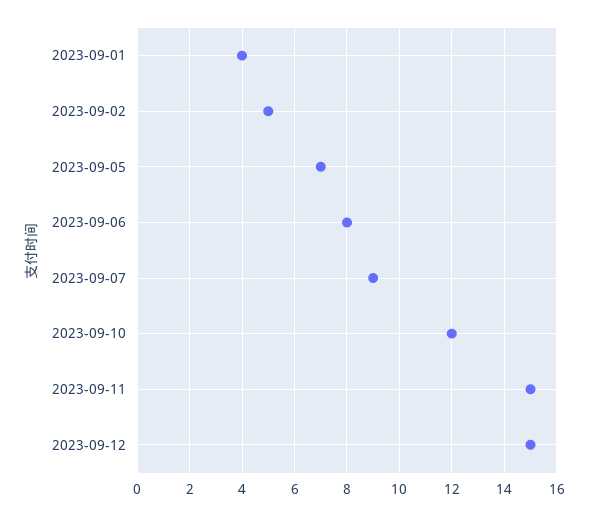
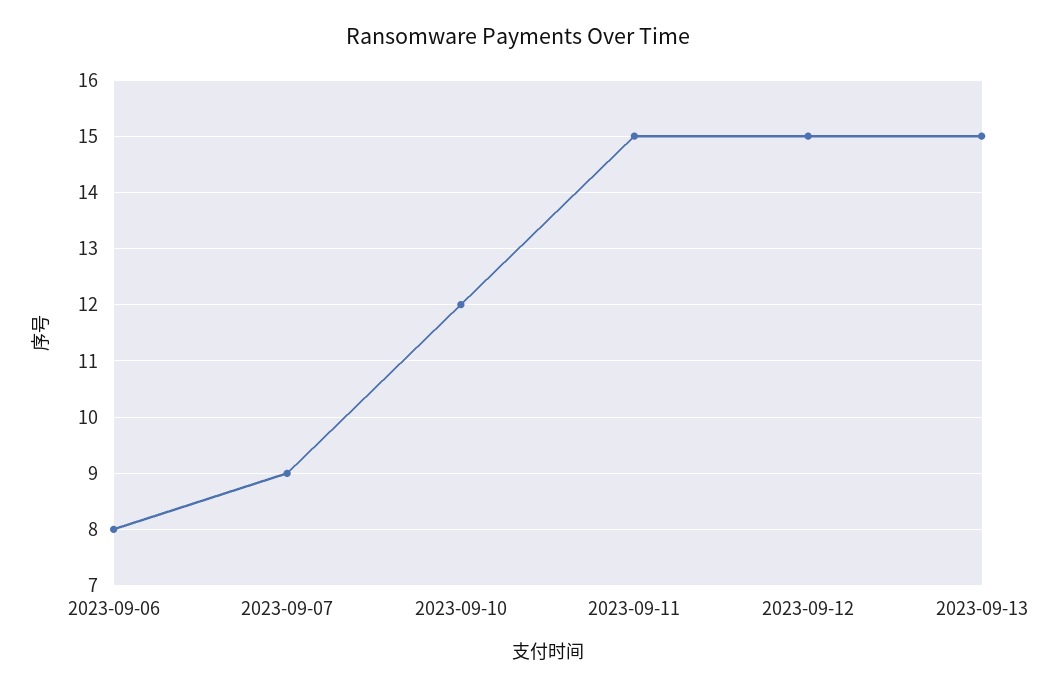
2023-09-01: 4 -> none
2023-09-02: 5 -> none
2023-09-05: 7 -> none
2023-09-13: none -> 15

